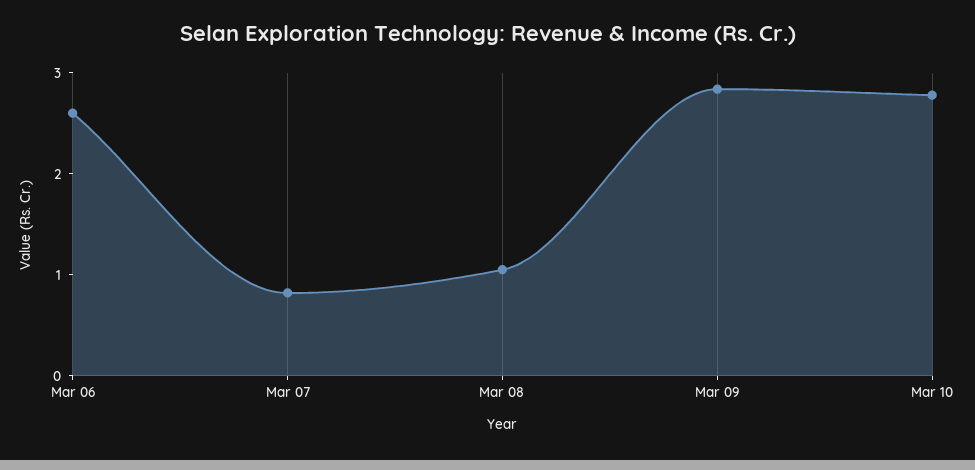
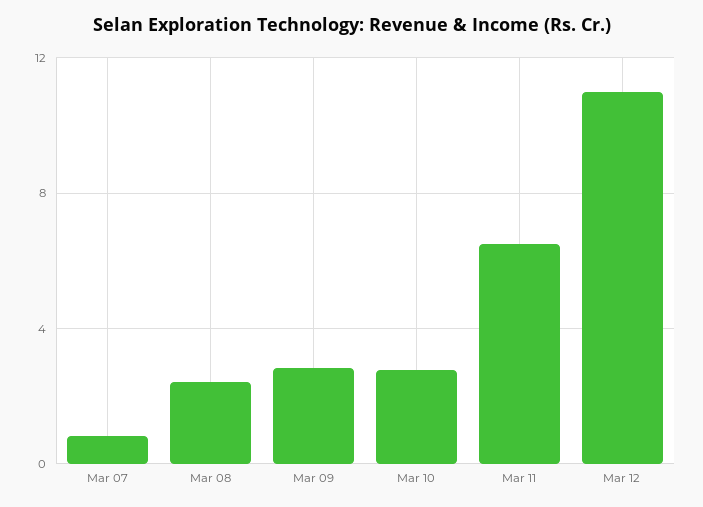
Mar 06: 2.6 -> none
Mar 08: 1 -> 2.5
Mar 11: none -> 6.5
Mar 12: none -> 11

